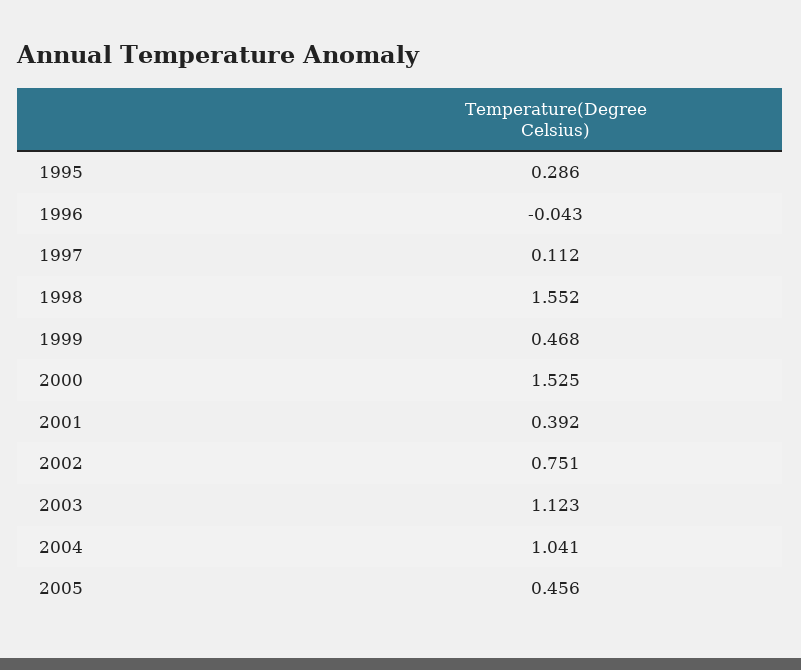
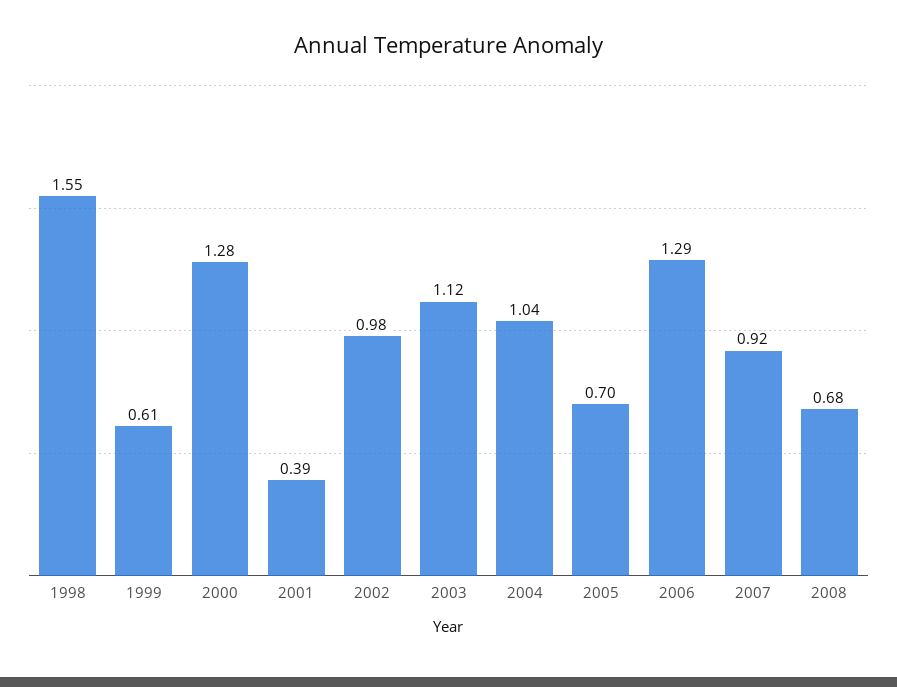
1995: 0.286 -> none
1996: -0.043 -> none
1997: 0.112 -> none
1999: 0.468 -> 0.61
2000: 1.525 -> 1.28
2002: 0.751 -> 0.98
2005: 0.456 -> 0.7
2006: none -> 1.29
2007: none -> 0.92
2008: none -> 0.68

